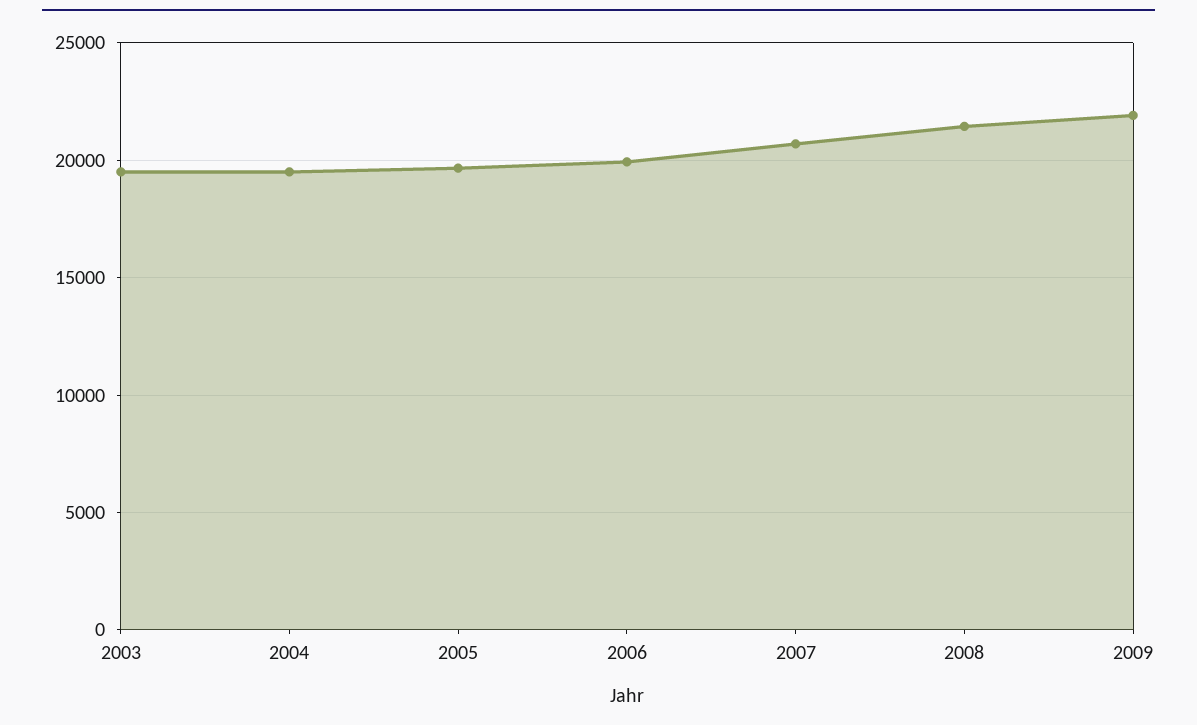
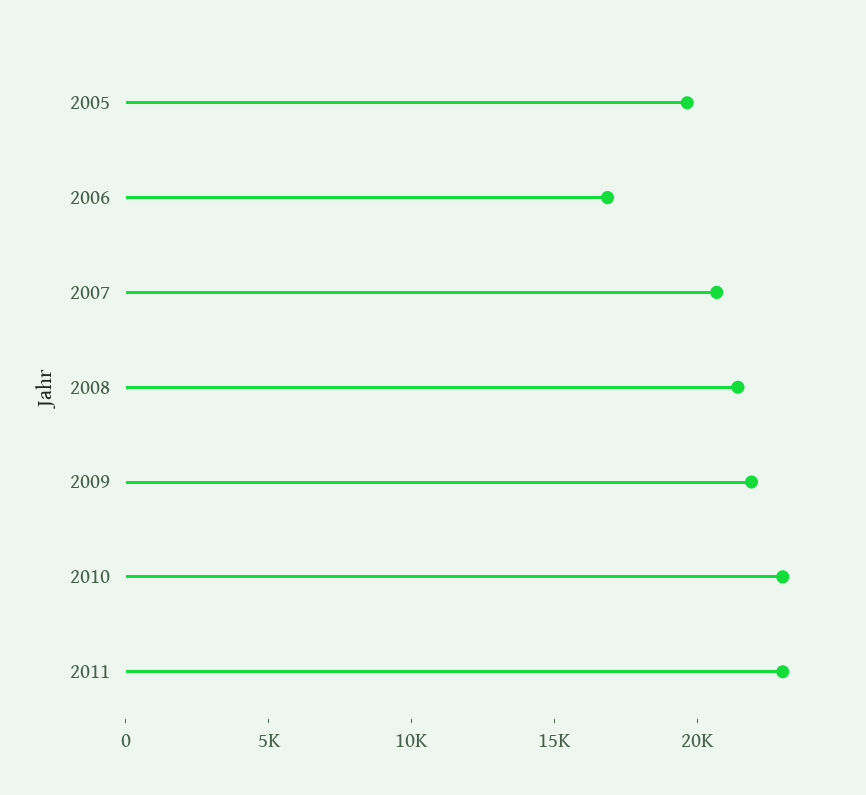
2003: 19500 -> none
2004: 19500 -> none
2006: 20000 -> 17000
2010: none -> 23000
2011: none -> 23000

